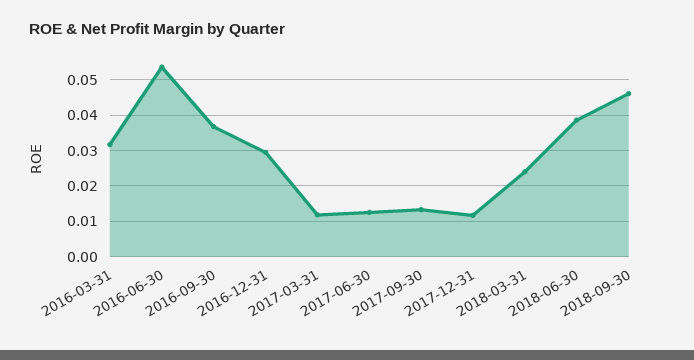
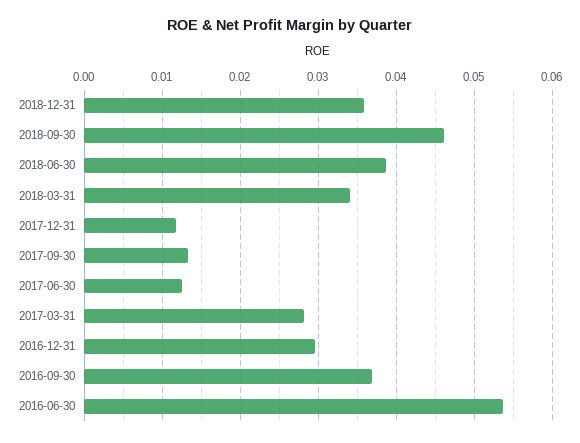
2016-03-31: 0.032 -> none
2017-03-31: 0.012 -> 0.028
2018-03-31: 0.024 -> 0.034
2018-12-31: none -> 0.036

